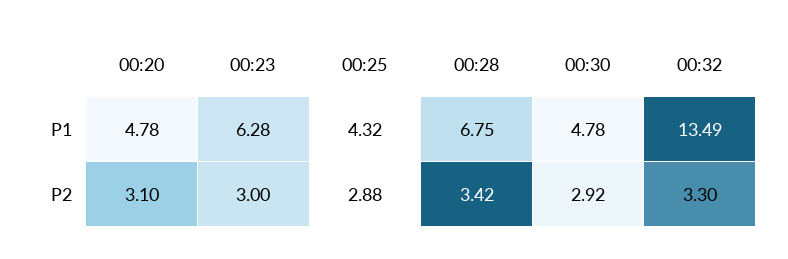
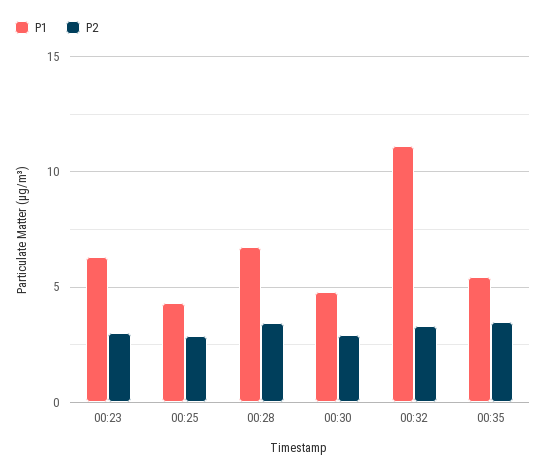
P1, 00:20: 4.78 -> none
P1, 00:32: 13.49 -> 11
P2, 00:20: 3.1 -> none
P1, 00:35: none -> 5.5
P2, 00:35: none -> 3.5

